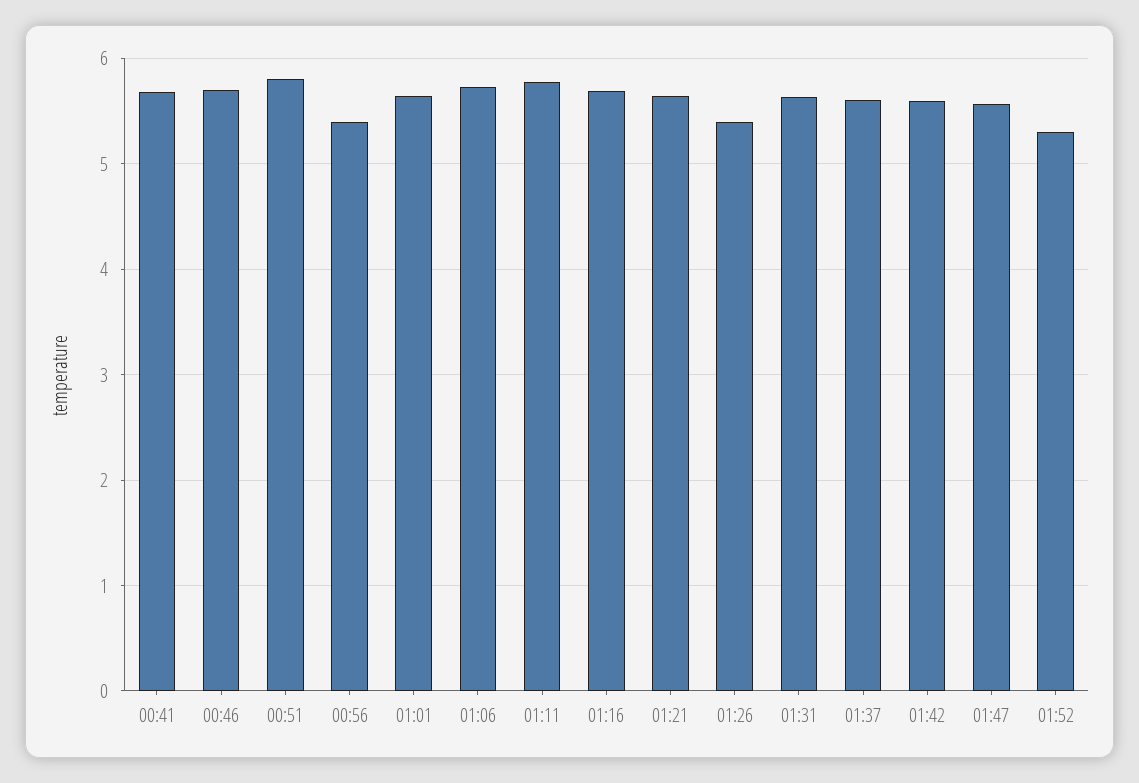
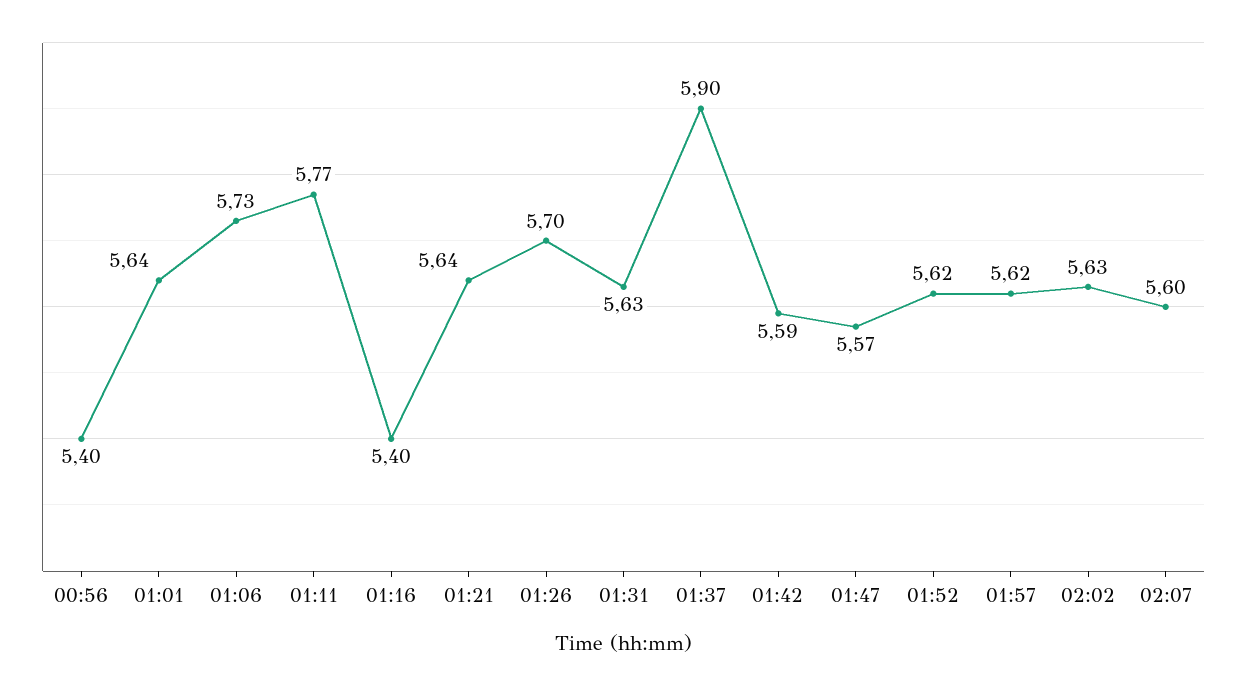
00:41: 5.7 -> none
00:46: 5.7 -> none
00:51: 5.8 -> none
01:16: 5.7 -> 5.4
01:26: 5.4 -> 5.7
01:37: 5.6 -> 5.9
01:52: 5.3 -> 5.62
01:57: none -> 5.62
02:02: none -> 5.63
02:07: none -> 5.6

